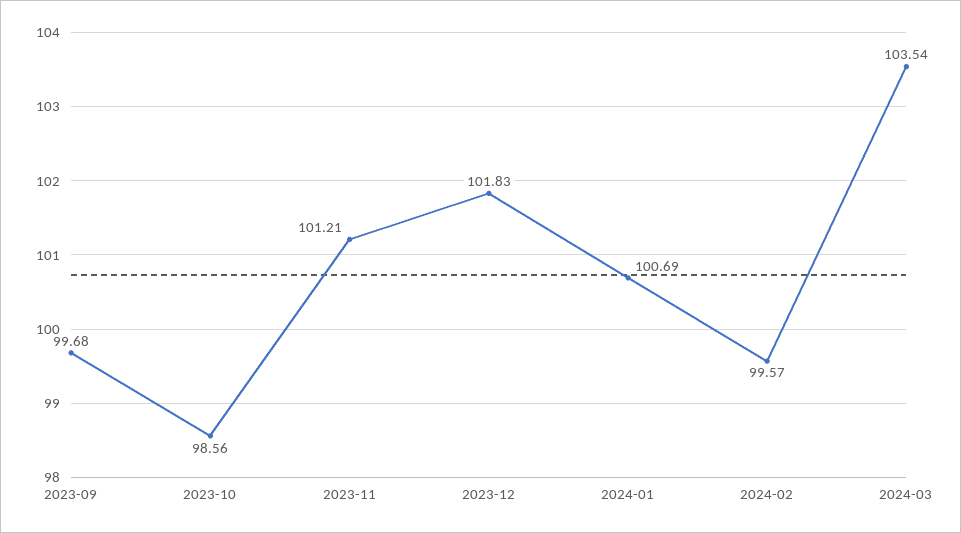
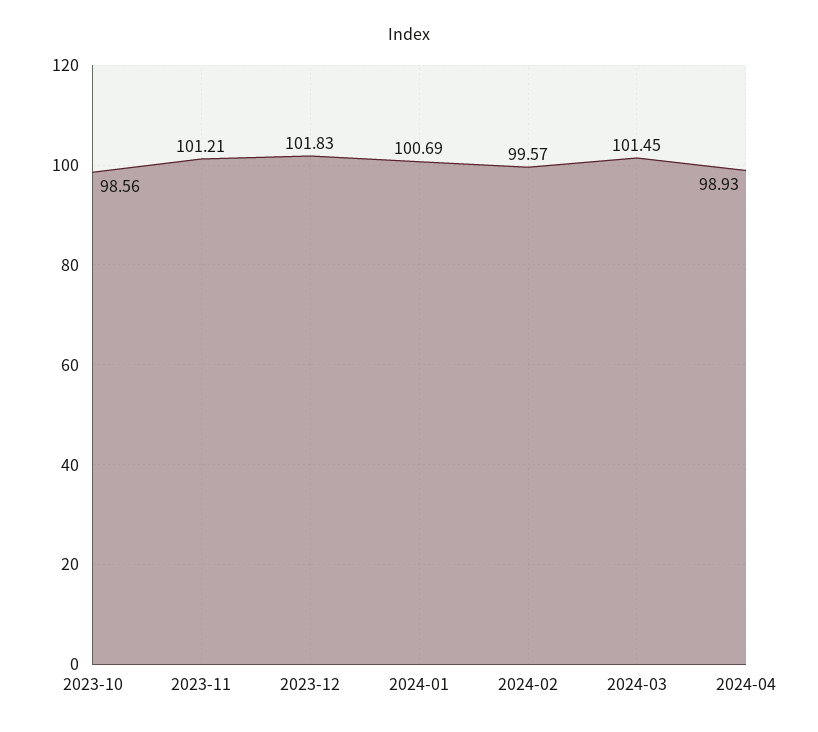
2023-09: 99.68 -> none
2024-03: 103.54 -> 101.45
2024-04: none -> 98.93

